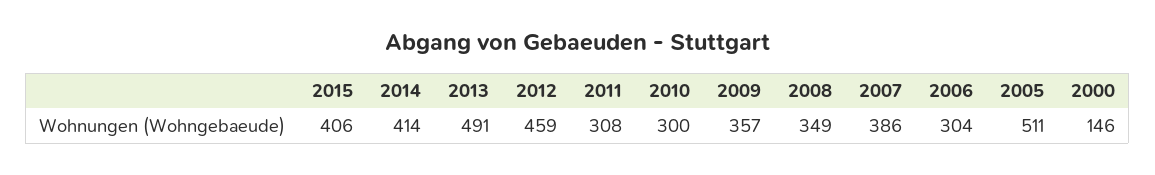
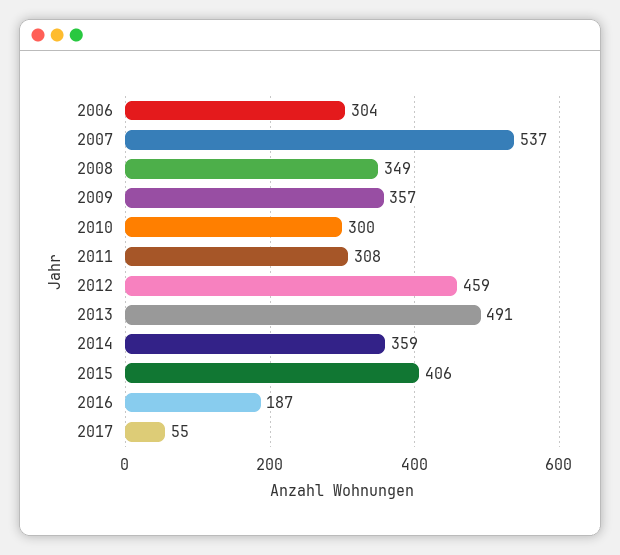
2014: 414 -> 359
2007: 386 -> 537
2005: 511 -> none
2000: 146 -> none
2016: none -> 187
2017: none -> 55

